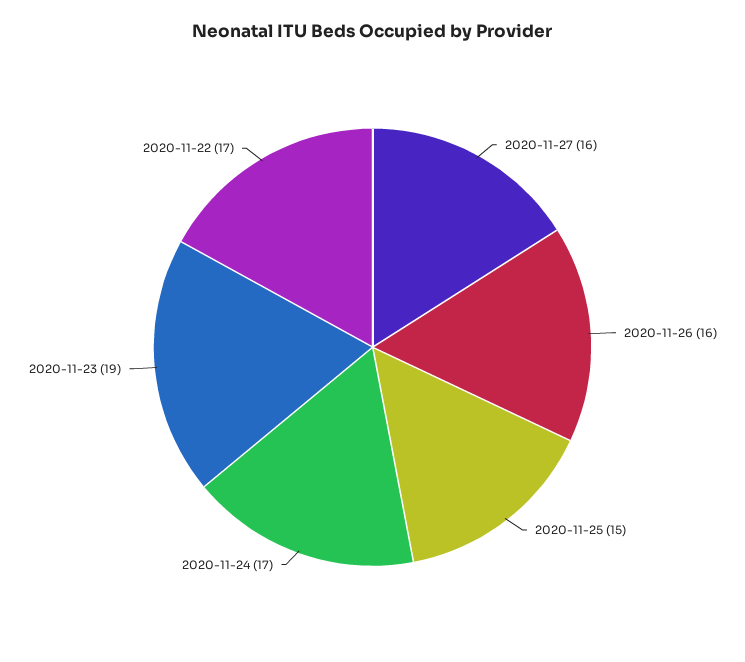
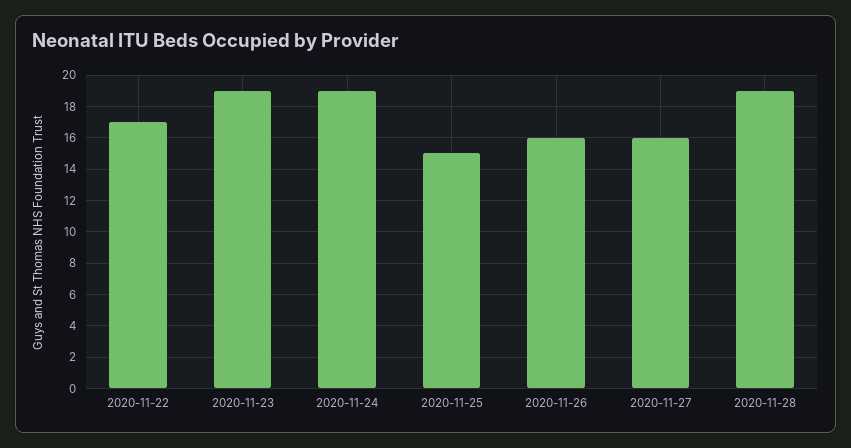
2020-11-24: 17 -> 19
2020-11-28: none -> 19

